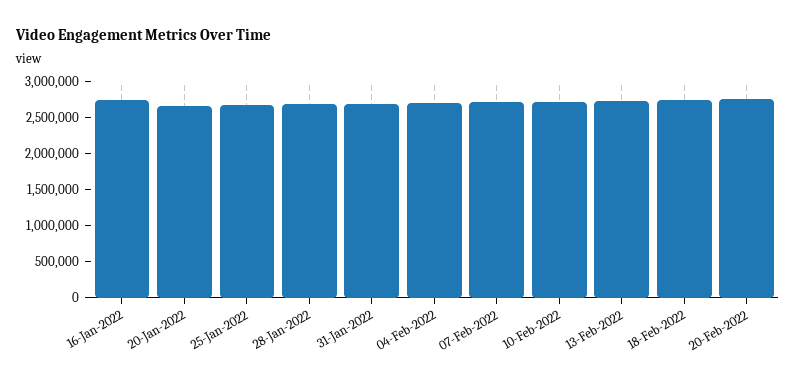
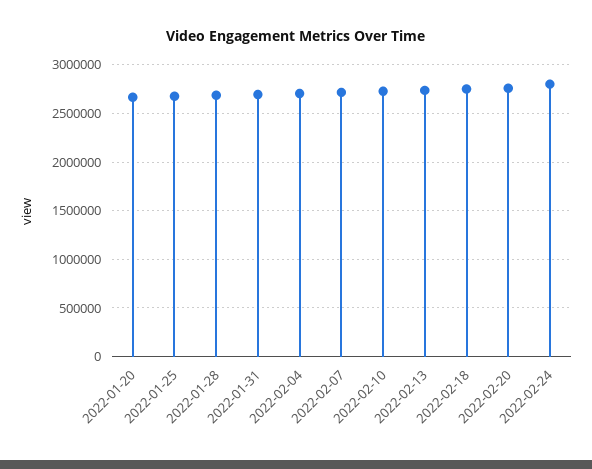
16-Jan-2022: 2750000 -> none
2022-02-24: none -> 2800000

